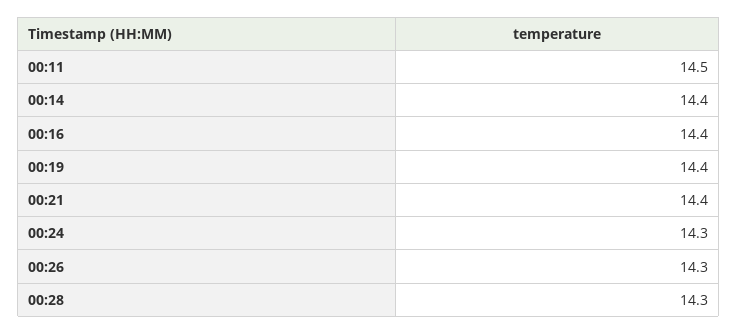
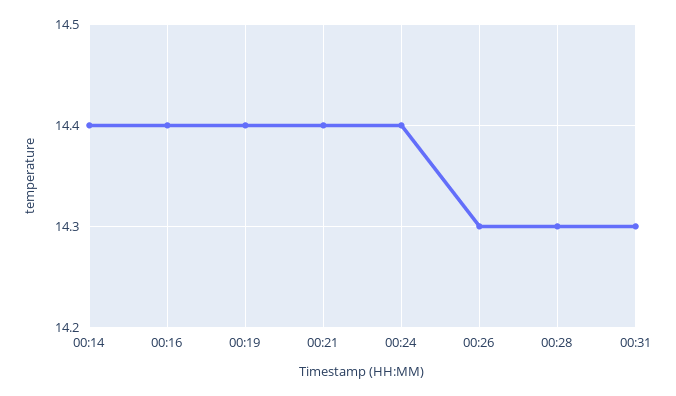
00:11: 14.5 -> none
00:24: 14.3 -> 14.4
00:31: none -> 14.3

